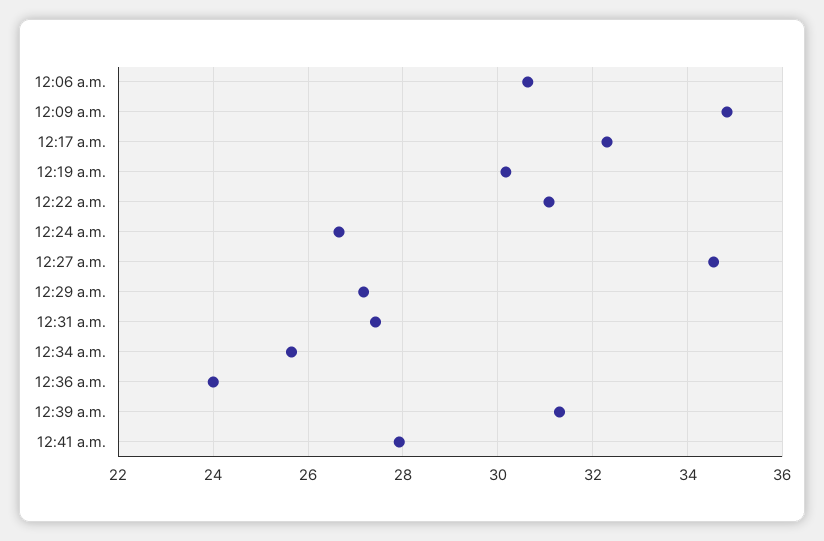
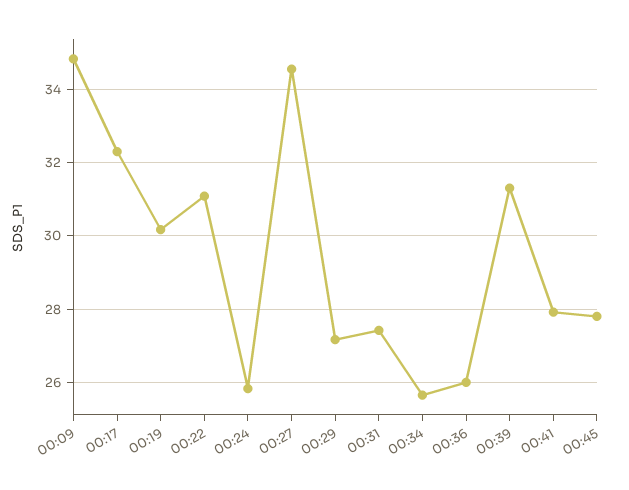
12:06 a.m.: 30.6 -> none
12:24 a.m.: 26.6 -> 25.8
12:36 a.m.: 24 -> 26
00:45: none -> 27.8

